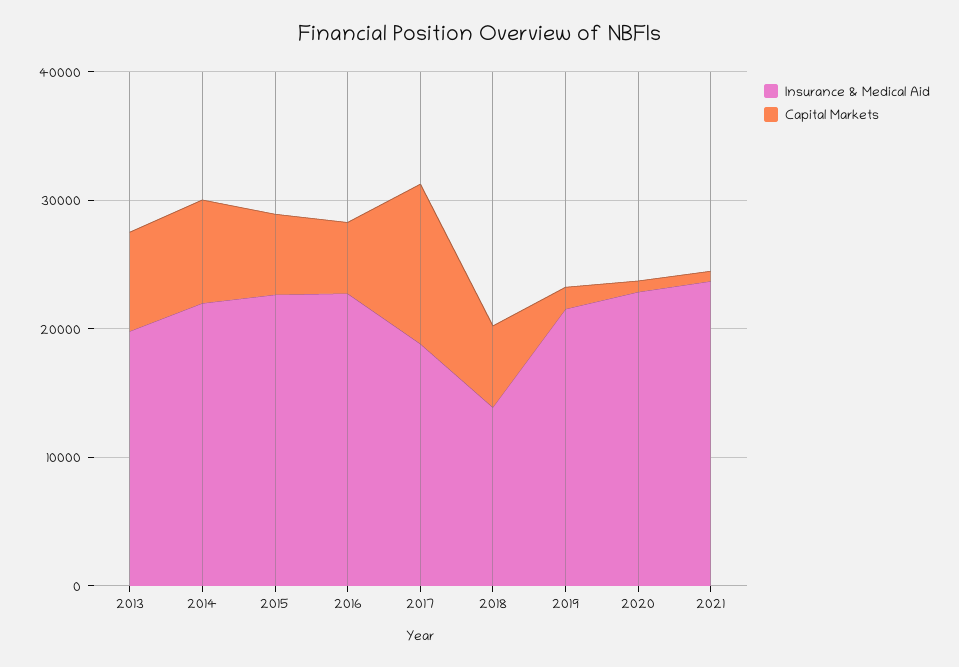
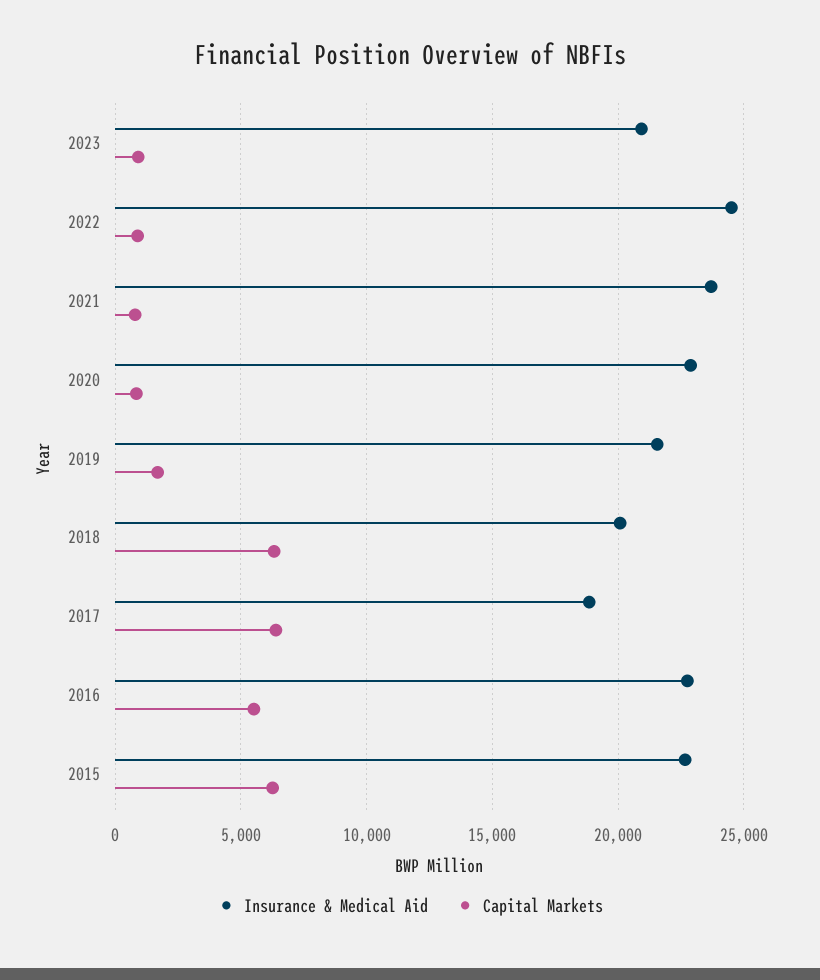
Insurance & Medical Aid, 2013: 20000 -> none
Capital Markets, 2013: 8000 -> none
Insurance & Medical Aid, 2014: 22000 -> none
Capital Markets, 2014: 8000 -> none
Capital Markets, 2017: 12000 -> 6500
Insurance & Medical Aid, 2018: 14000 -> 20000
Insurance & Medical Aid, 2023: none -> 21000
Capital Markets, 2023: none -> 1000
Insurance & Medical Aid, 2022: none -> 24500
Capital Markets, 2022: none -> 1000

